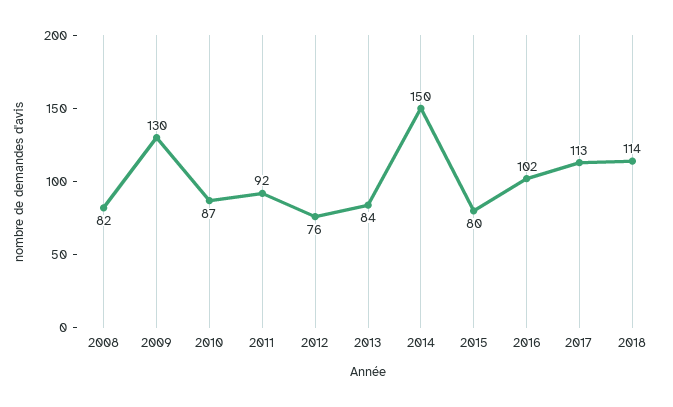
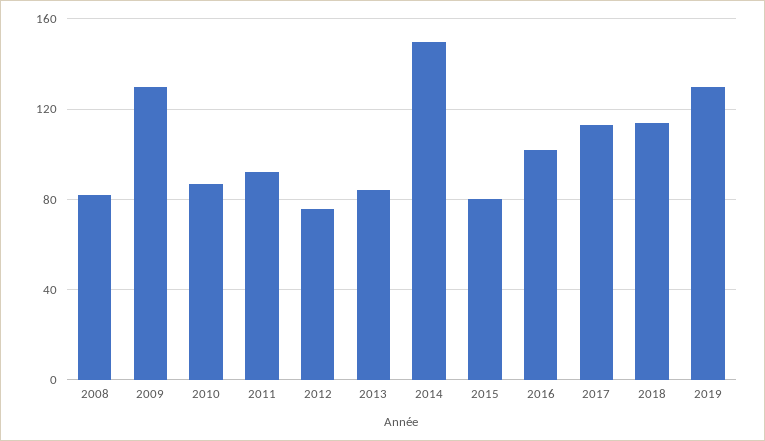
2019: none -> 130

